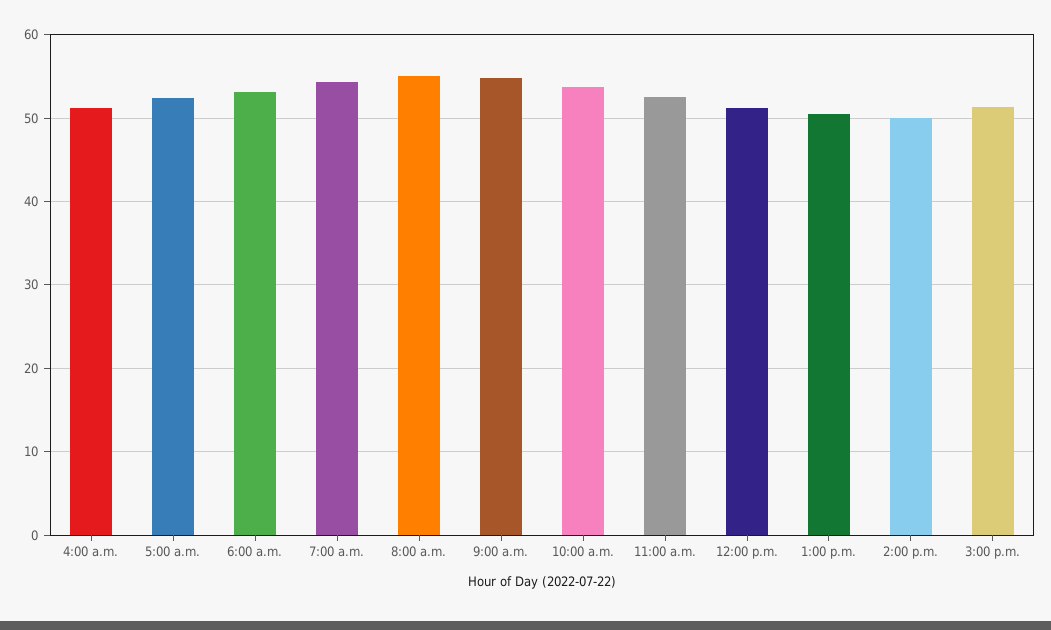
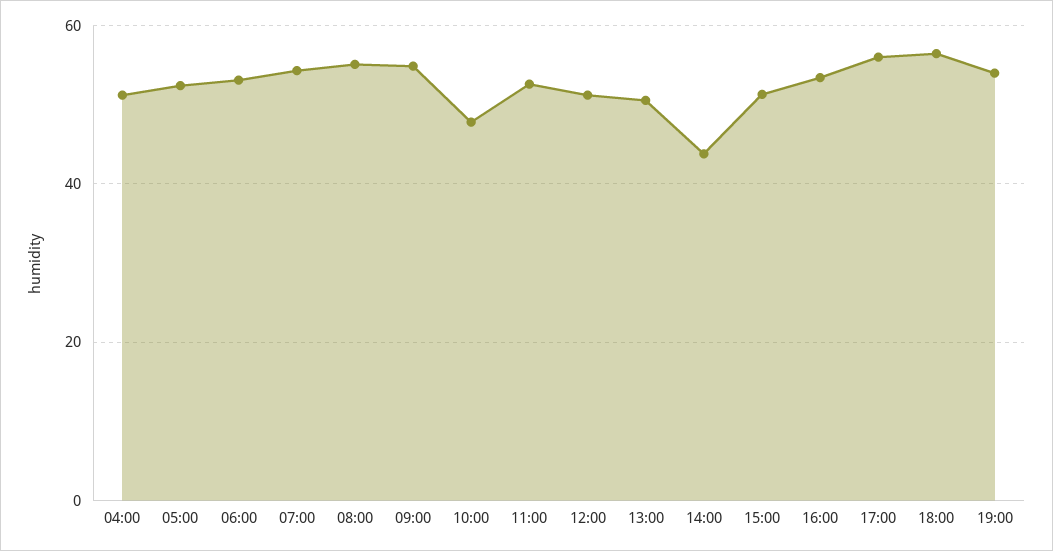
10:00 a.m.: 54 -> 48
2:00 p.m.: 50 -> 44
16:00: none -> 54
17:00: none -> 56
18:00: none -> 56
19:00: none -> 54

